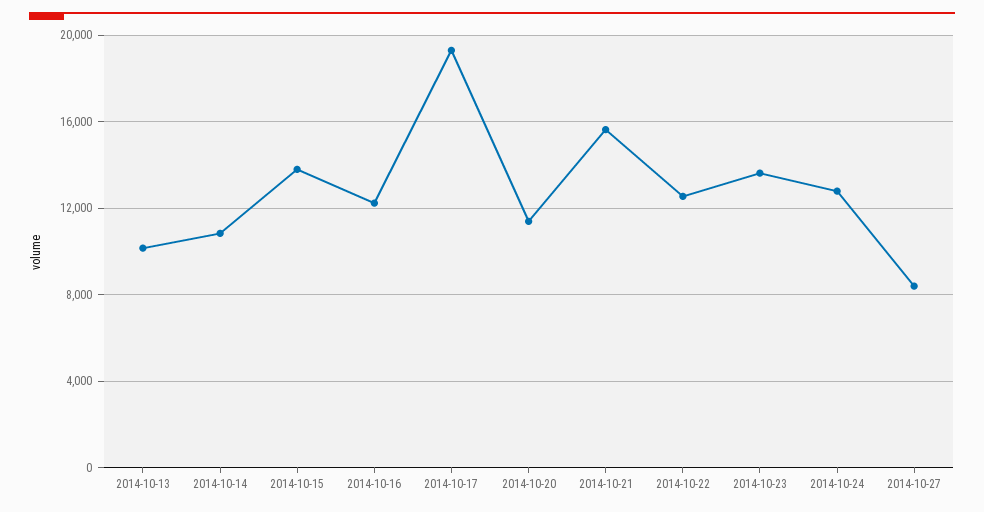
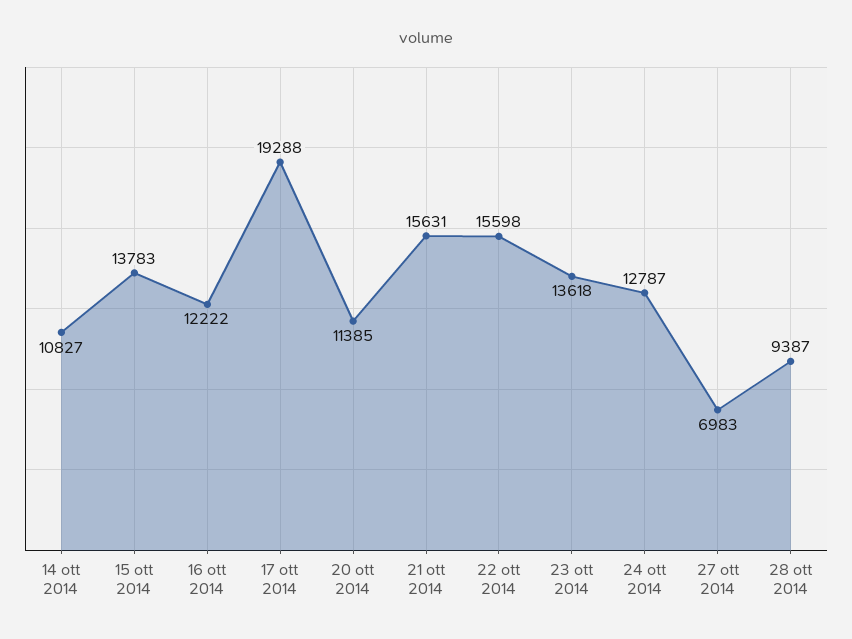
2014-10-13: 10000 -> none
2014-10-22: 12500 -> 15598
2014-10-27: 8500 -> 6983
28 ott 2014: none -> 9387

